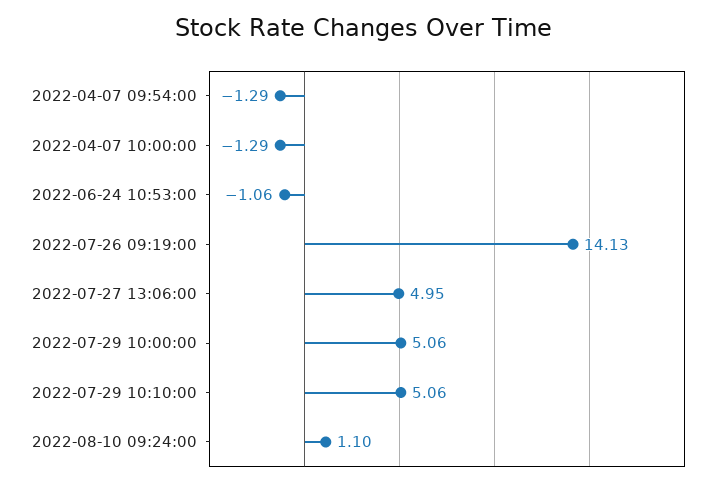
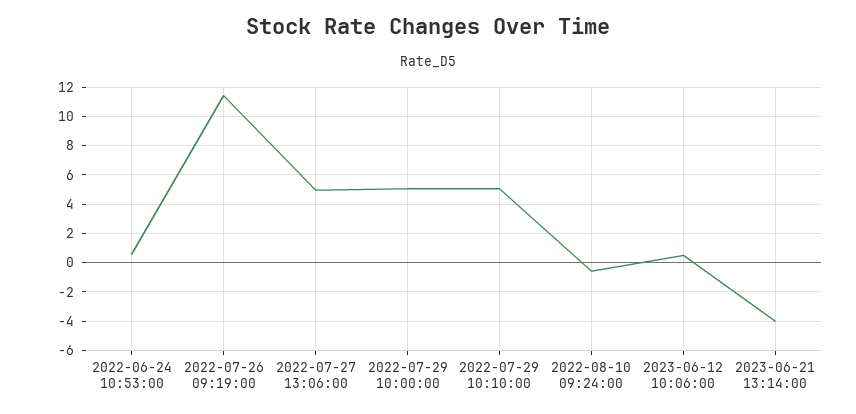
2022-04-07 09:54:00: -1.29 -> none
2022-04-07 10:00:00: -1.29 -> none
2022-06-24 10:53:00: -1.06 -> 0.5
2022-07-26 09:19:00: 14.13 -> 11.5
2022-08-10 09:24:00: 1.1 -> -0.5
2023-06-12 10:06:00: none -> 0.5
2023-06-21 13:14:00: none -> -4

